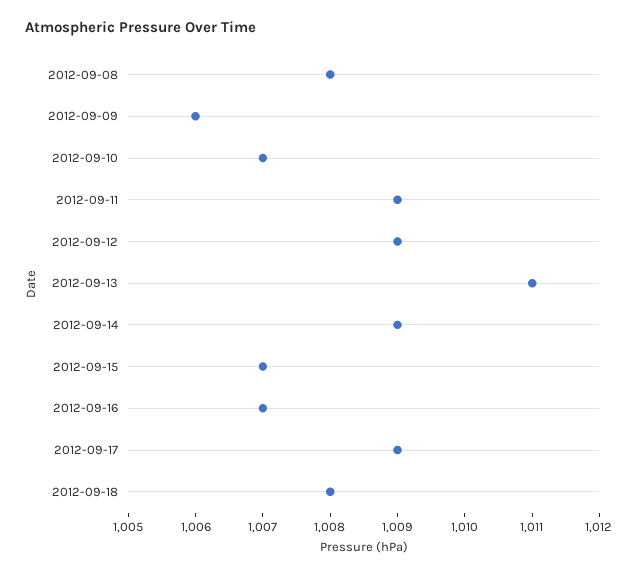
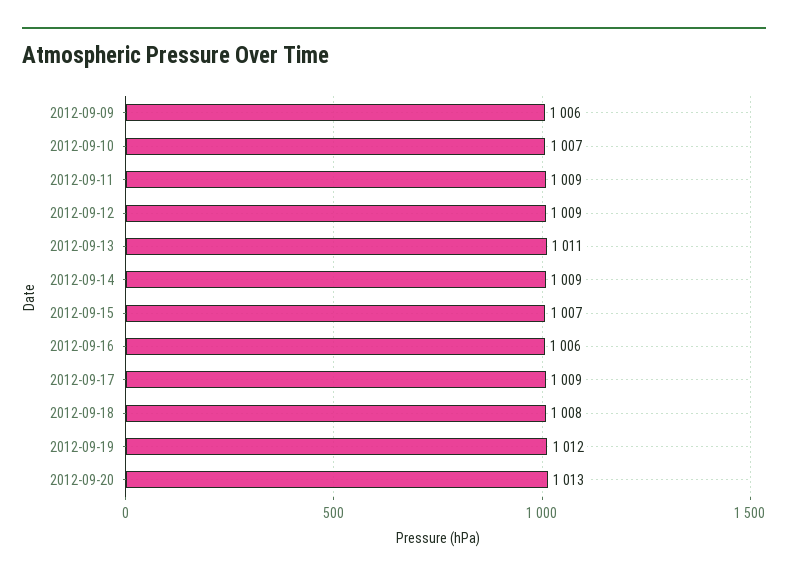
2012-09-08: 1008 -> none
2012-09-16: 1007 -> 1006
2012-09-19: none -> 1012
2012-09-20: none -> 1013

